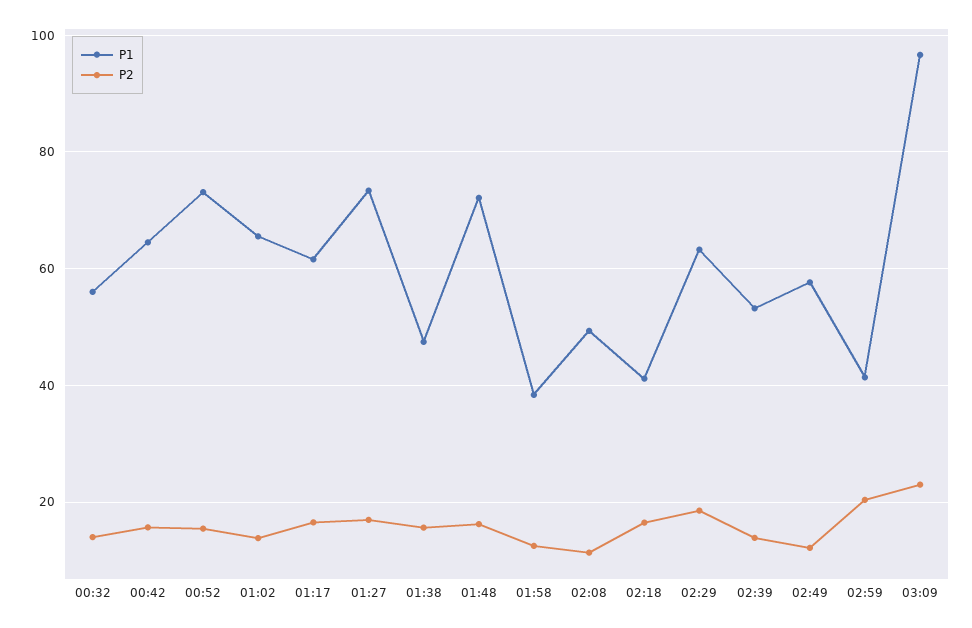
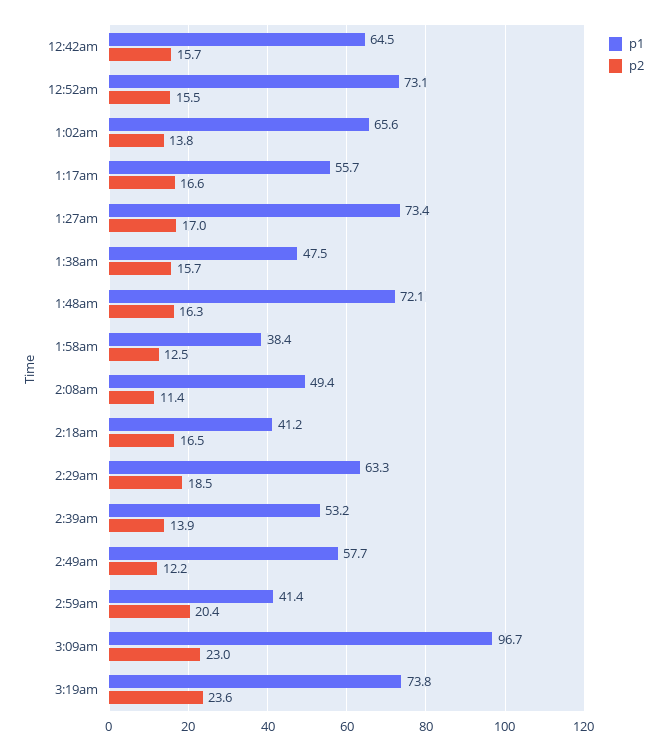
P1, 00:32: 56 -> none
P2, 00:32: 14 -> none
P1, 01:17: 62 -> 55.7
P1, 3:19am: none -> 73.8
P2, 3:19am: none -> 23.6

